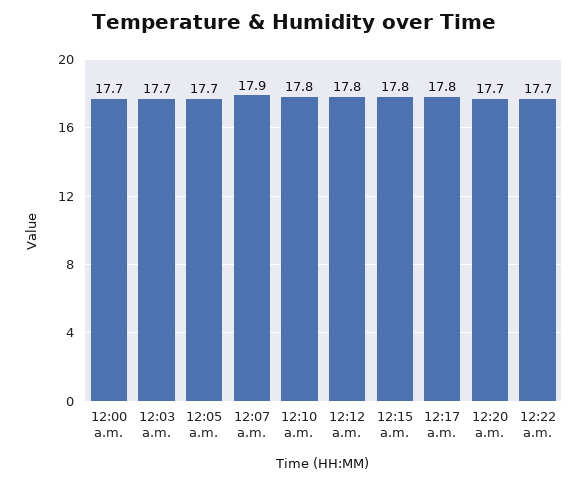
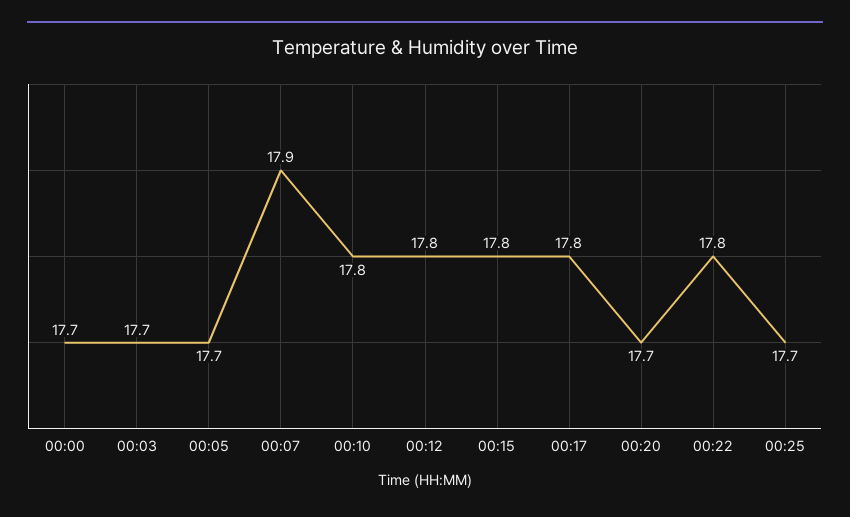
12:22 a.m.: 17.7 -> 17.8
00:25: none -> 17.7

